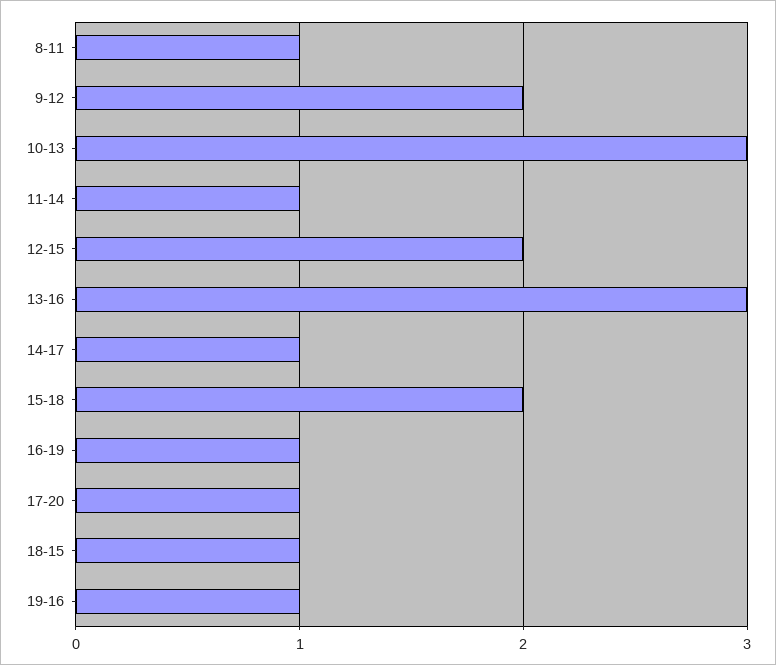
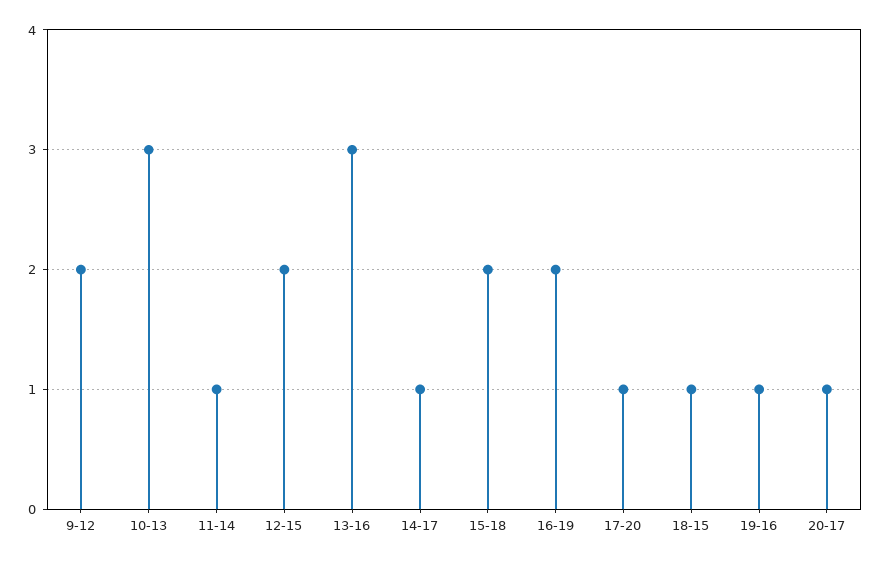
8-11: 1 -> none
16-19: 1 -> 2
20-17: none -> 1

